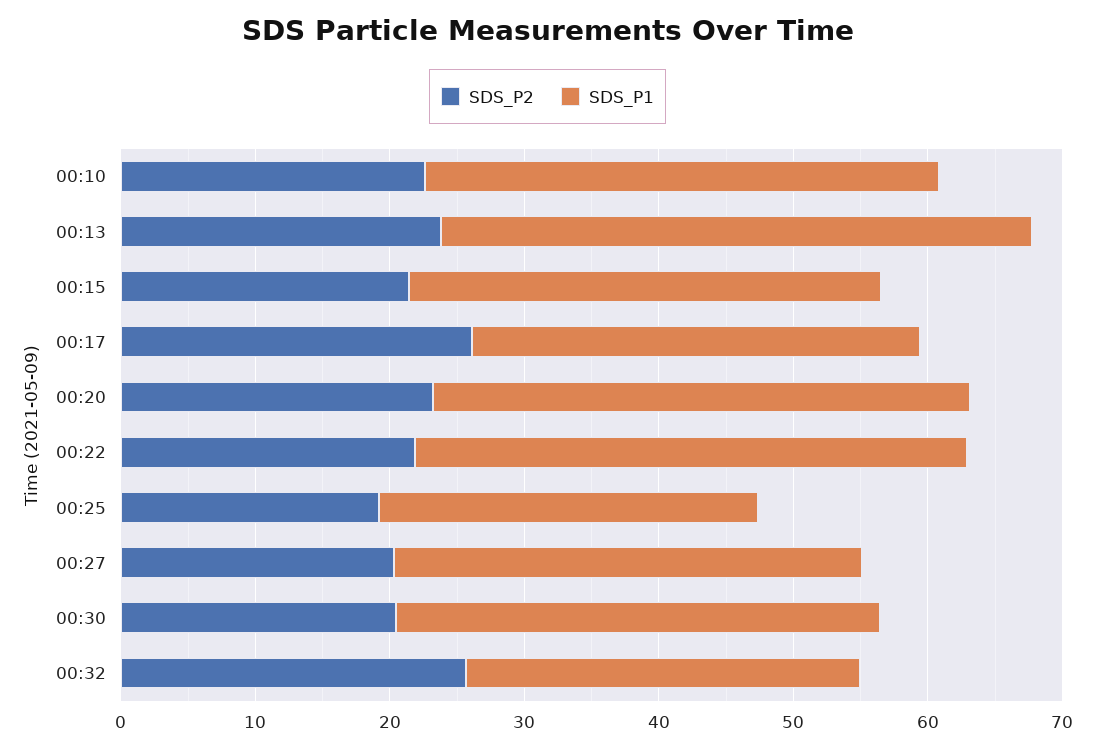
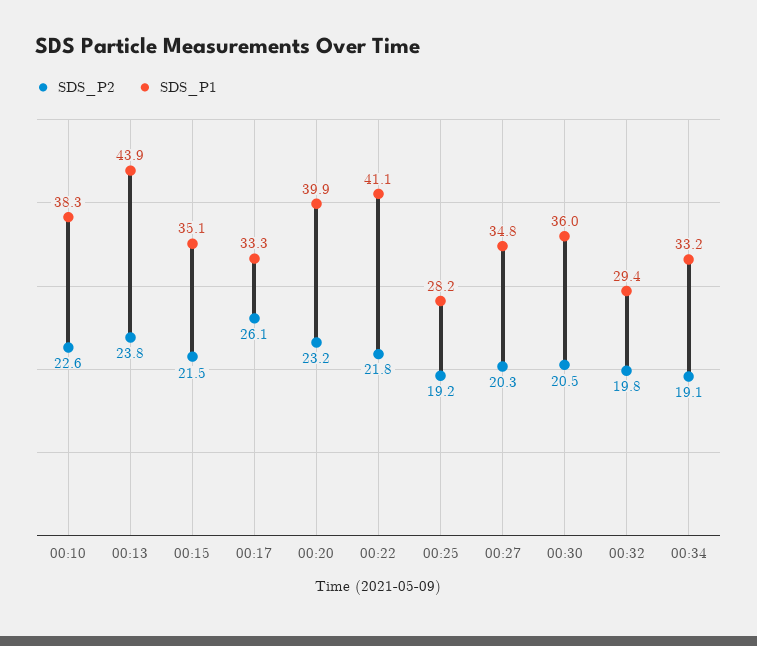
SDS_P2, 00:32: 26 -> 19.8
SDS_P2, 00:34: none -> 19.1
SDS_P1, 00:34: none -> 33.2

